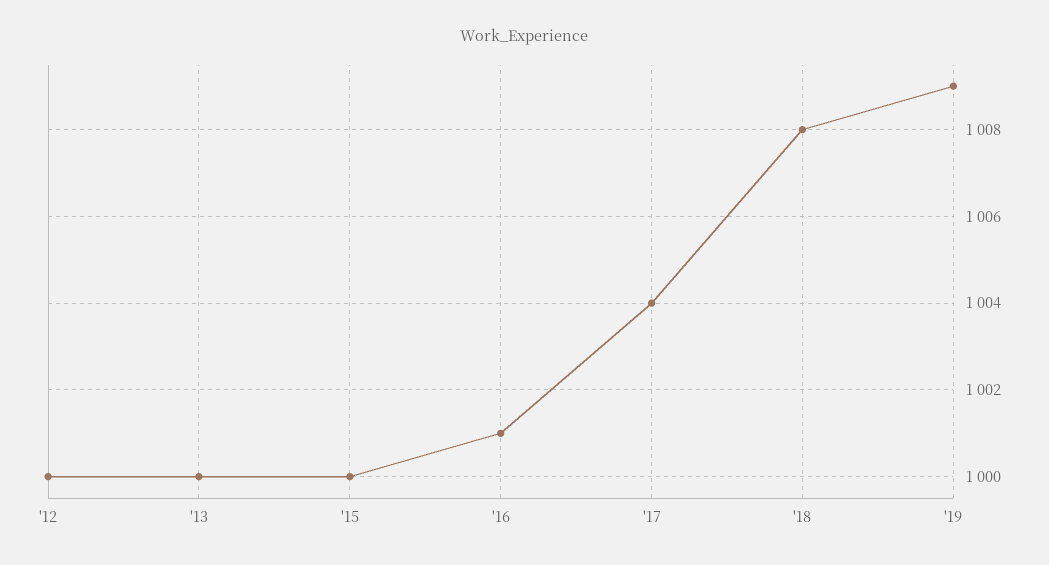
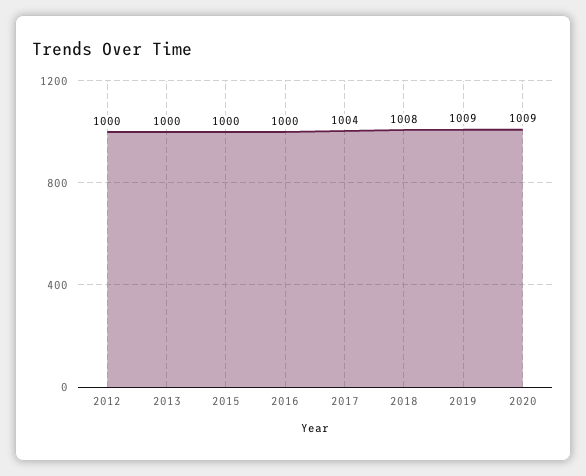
'16: 1001 -> 1000
2020: none -> 1009

